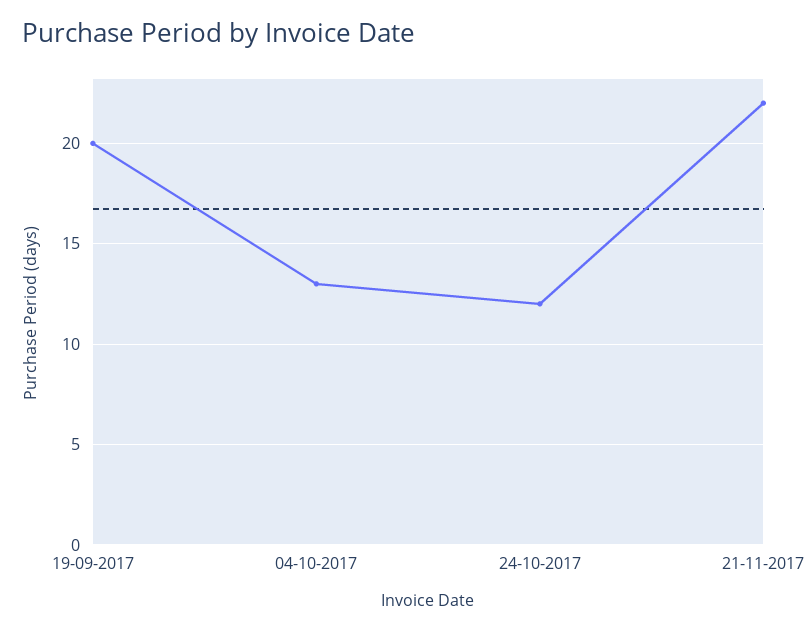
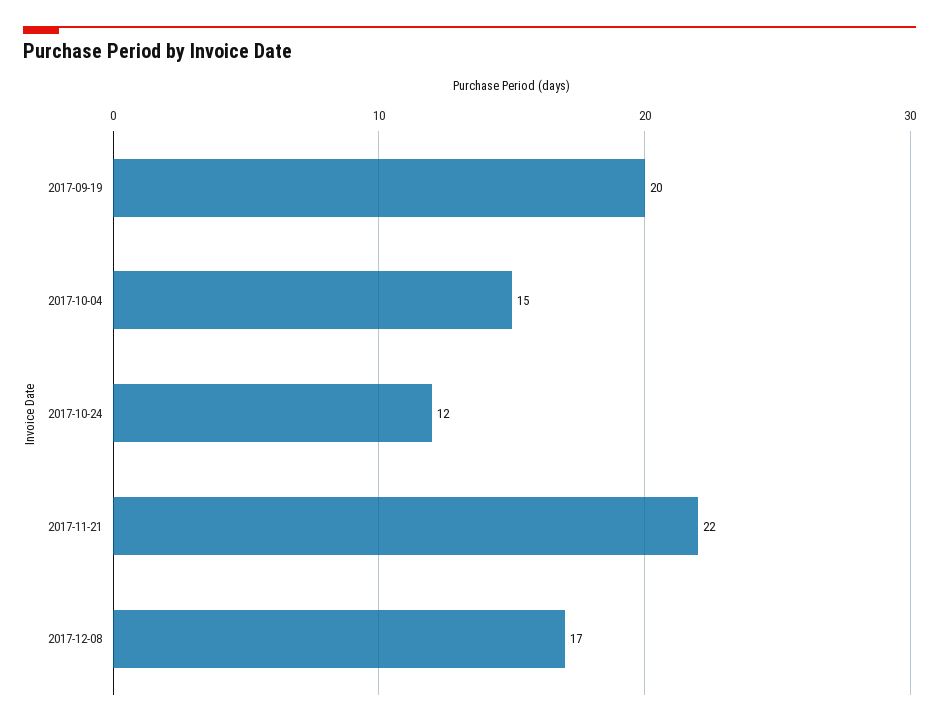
04-10-2017: 13 -> 15
2017-12-08: none -> 17

